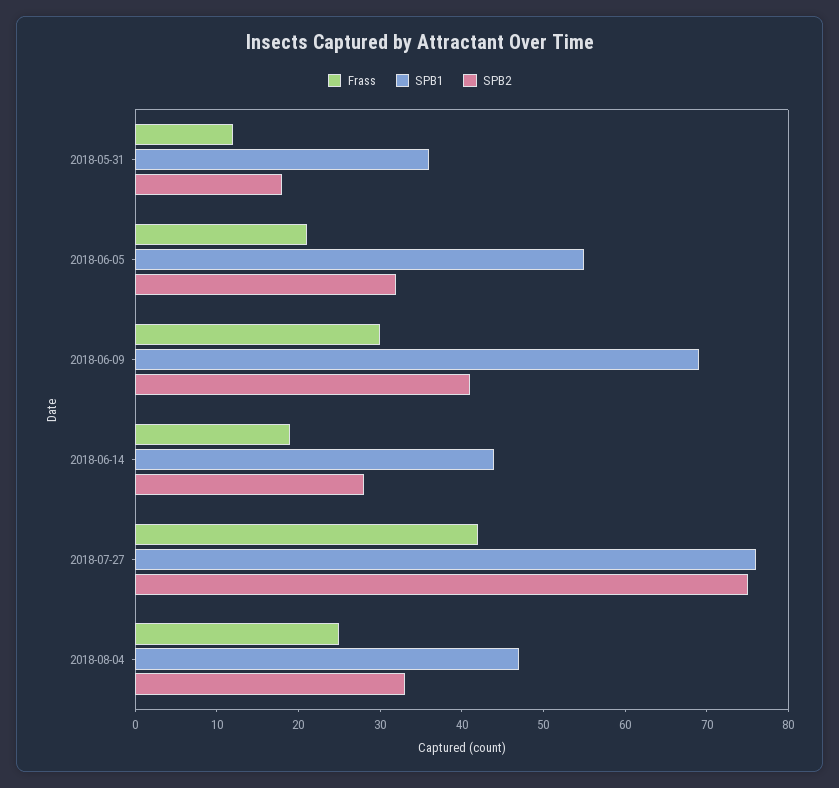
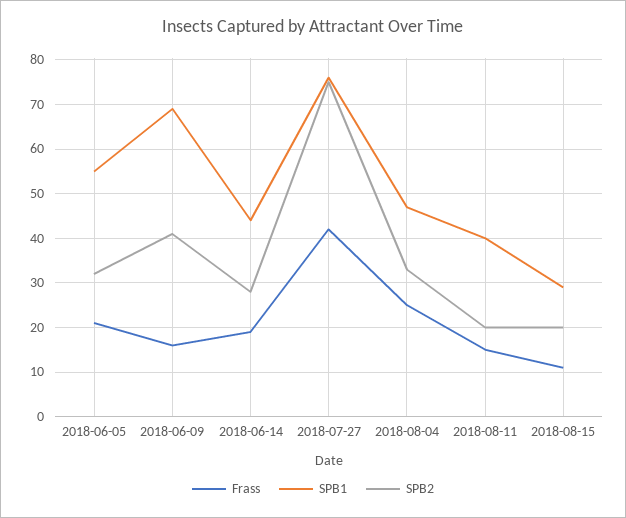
Frass, 2018-05-31: 12 -> none
SPB1, 2018-05-31: 36 -> none
SPB2, 2018-05-31: 18 -> none
Frass, 2018-06-09: 30 -> 15
Frass, 2018-08-11: none -> 15
SPB1, 2018-08-11: none -> 40
SPB2, 2018-08-11: none -> 20
Frass, 2018-08-15: none -> 10
SPB1, 2018-08-15: none -> 30
SPB2, 2018-08-15: none -> 20

